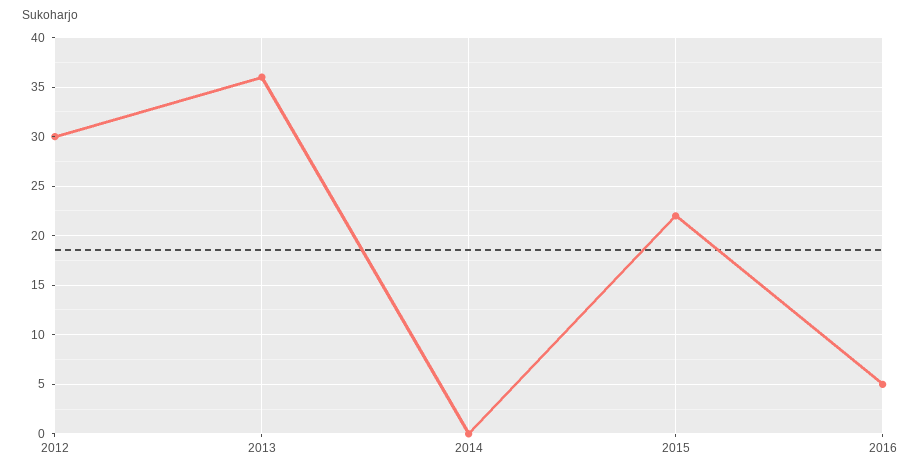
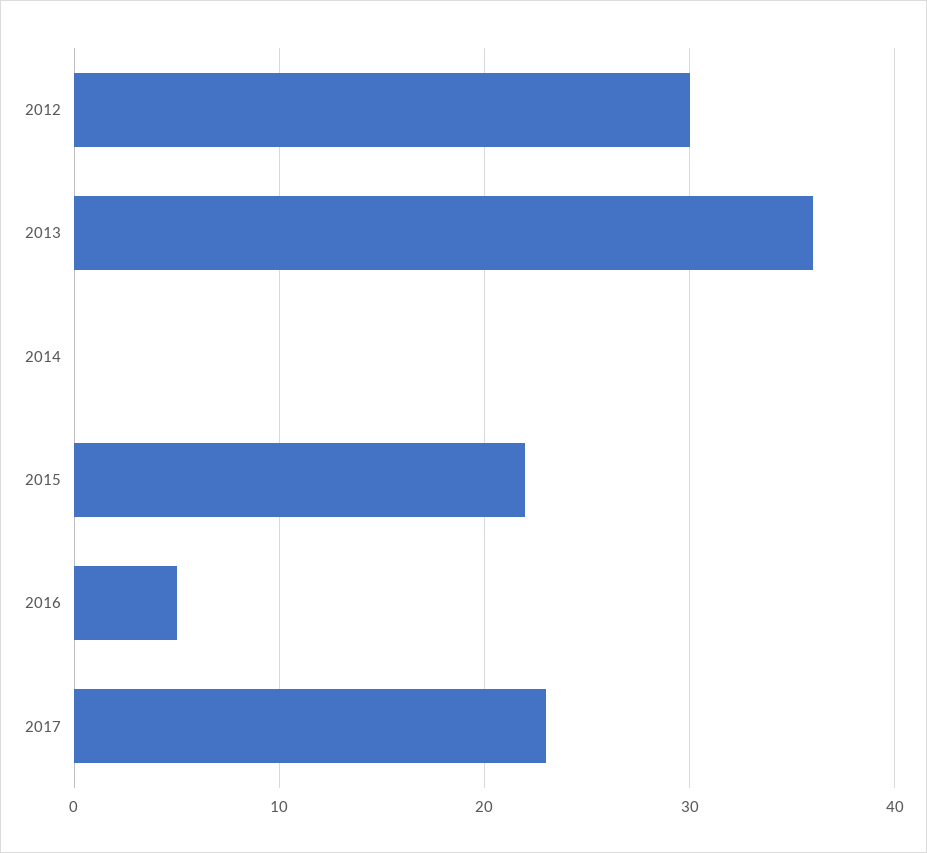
2017: none -> 23

